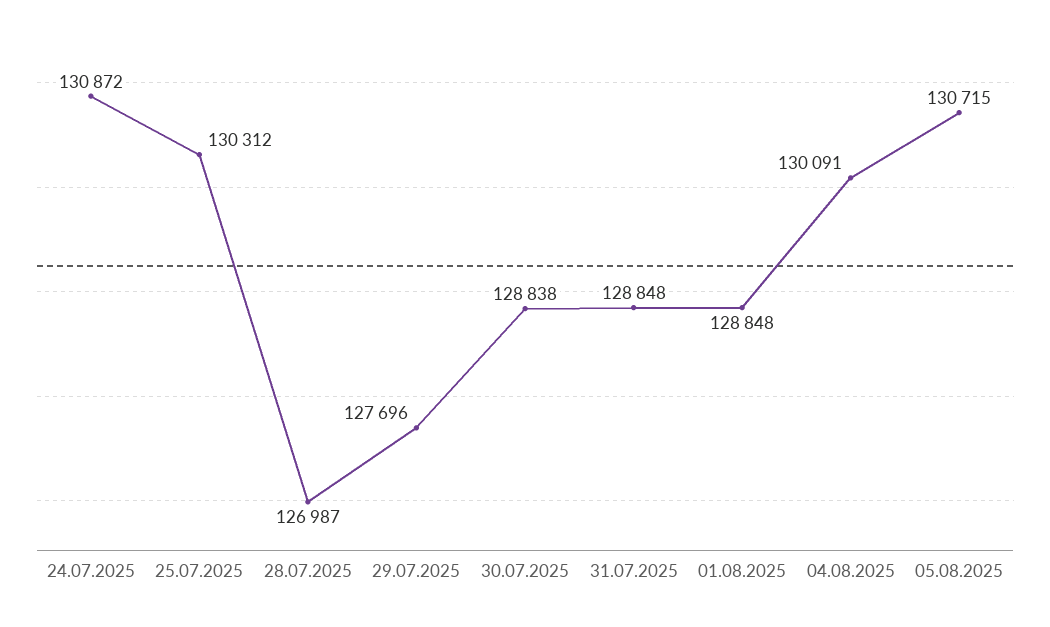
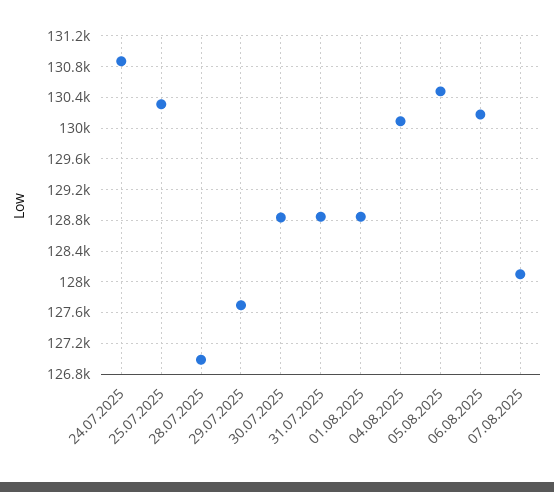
05.08.2025: 130715 -> 130500
06.08.2025: none -> 130200
07.08.2025: none -> 128100

